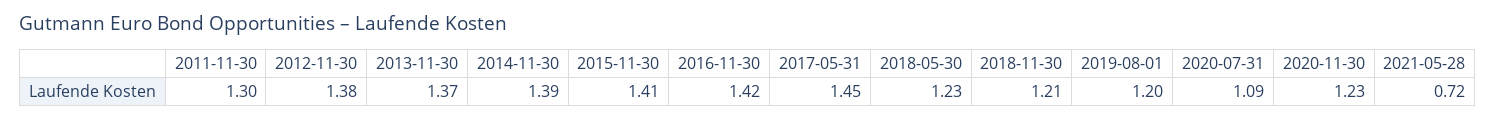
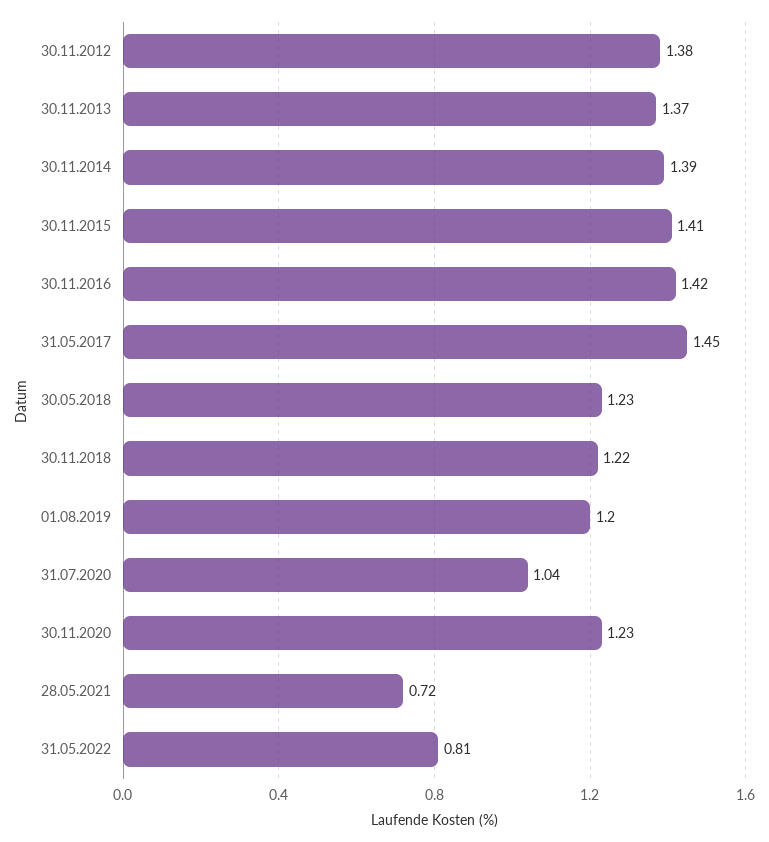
2011-11-30: 1.3 -> none
2018-11-30: 1.21 -> 1.22
2020-07-31: 1.09 -> 1.04
31.05.2022: none -> 0.81

